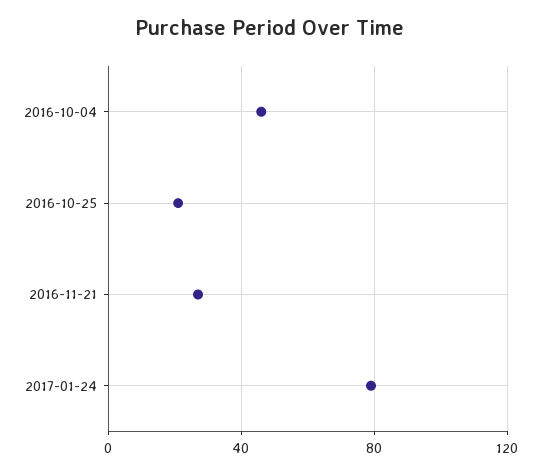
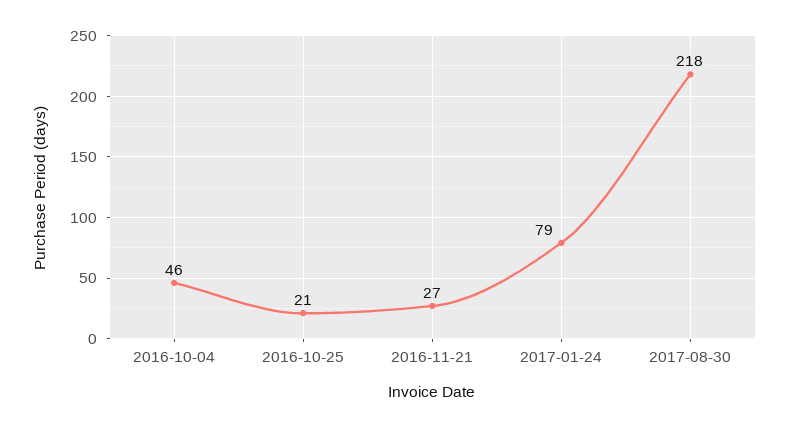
2017-08-30: none -> 218

